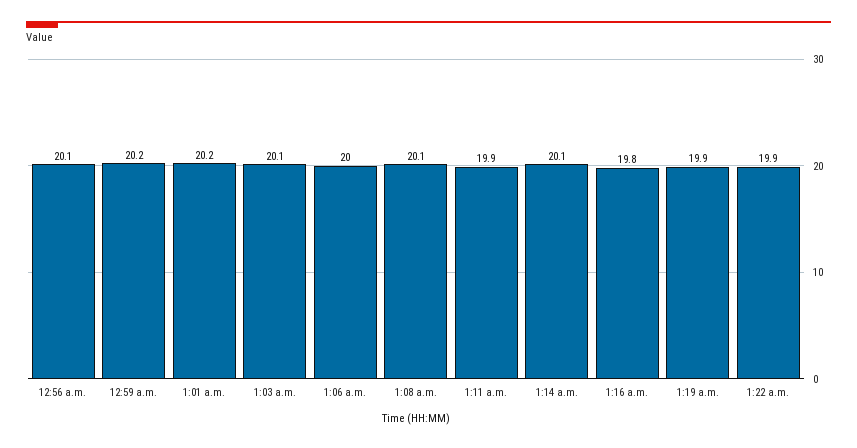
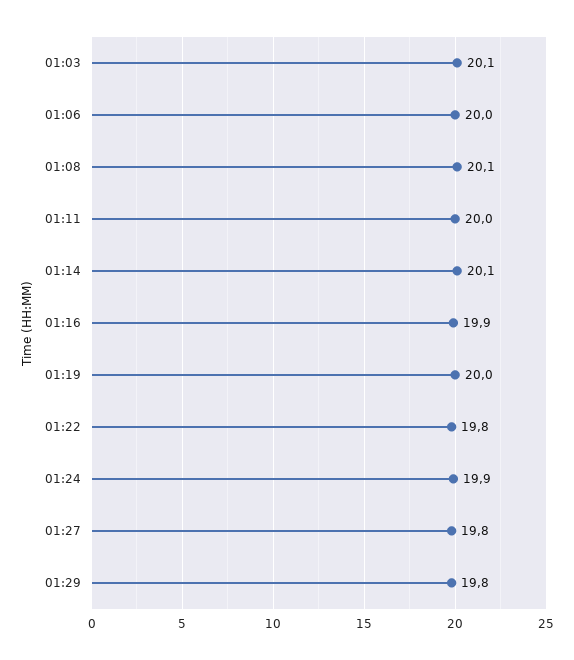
12:56 a.m.: 20.1 -> none
12:59 a.m.: 20.2 -> none
1:01 a.m.: 20.2 -> none
1:11 a.m.: 19.9 -> 20
1:16 a.m.: 19.8 -> 19.9
1:19 a.m.: 19.9 -> 20
1:22 a.m.: 19.9 -> 19.8
01:24: none -> 19.9
01:27: none -> 19.8
01:29: none -> 19.8

